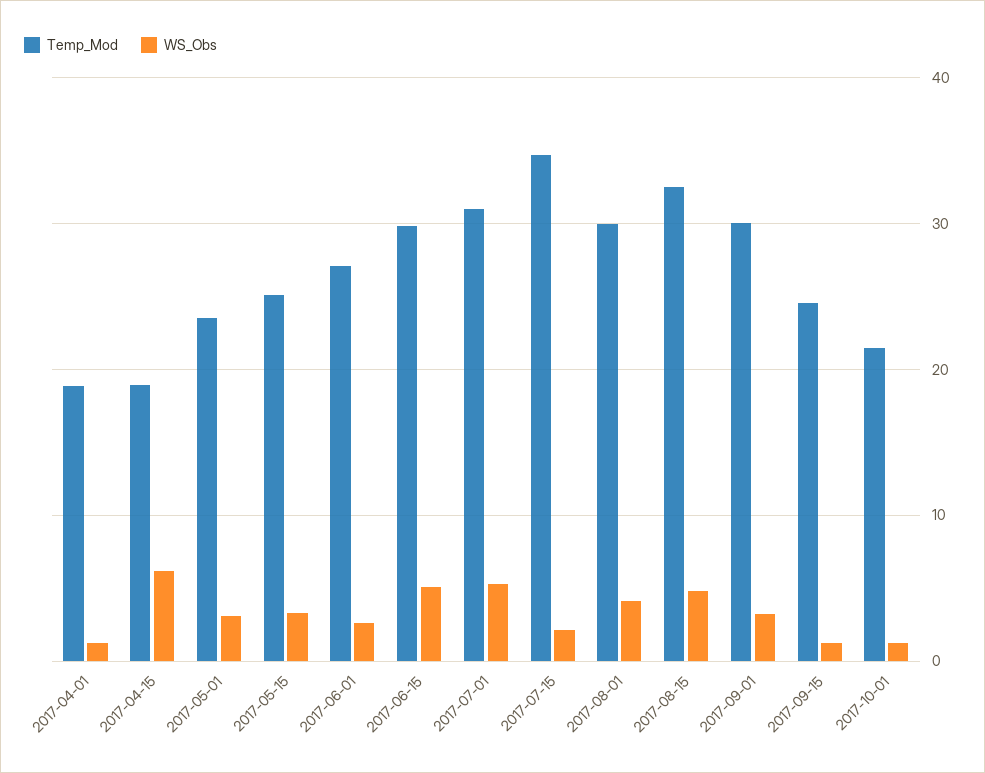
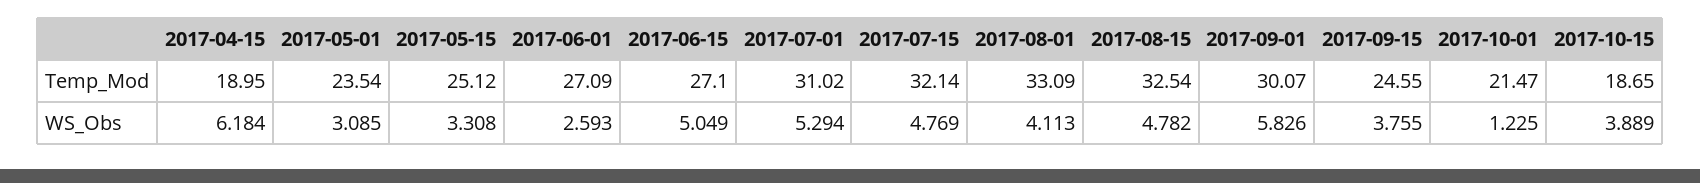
Temp_Mod, 2017-04-01: 19 -> none
WS_Obs, 2017-04-01: 1 -> none
Temp_Mod, 2017-06-15: 30 -> 27.1
Temp_Mod, 2017-07-15: 35 -> 32.14
WS_Obs, 2017-07-15: 2 -> 4.769
Temp_Mod, 2017-08-01: 30 -> 33.09
WS_Obs, 2017-09-01: 3 -> 5.826
WS_Obs, 2017-09-15: 1 -> 3.755
Temp_Mod, 2017-10-15: none -> 18.65
WS_Obs, 2017-10-15: none -> 3.889

